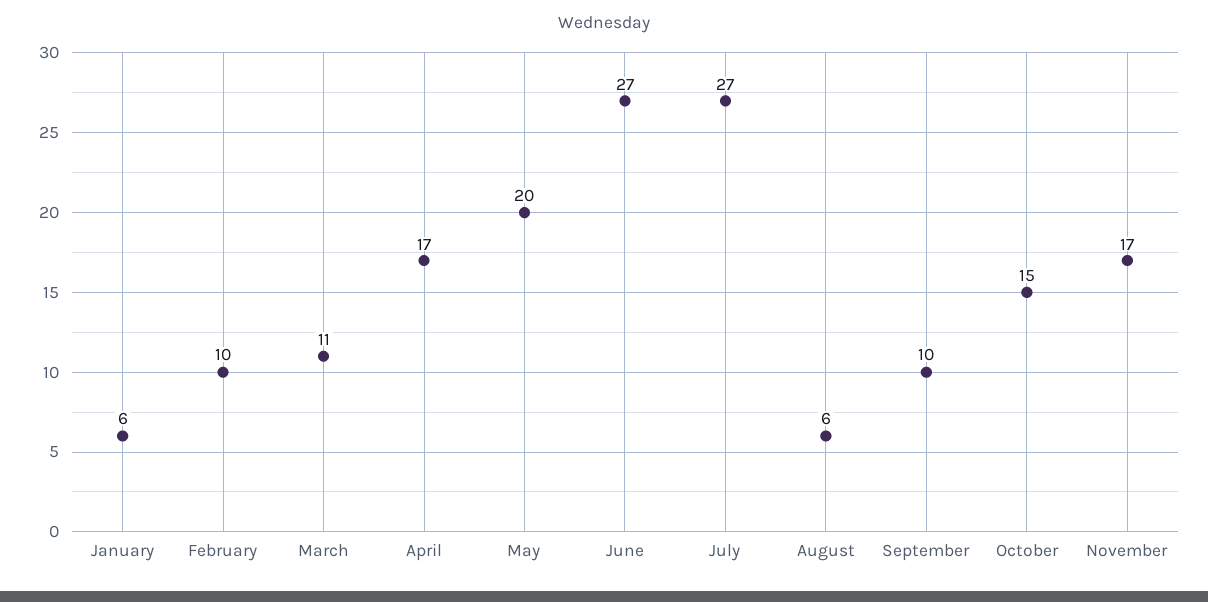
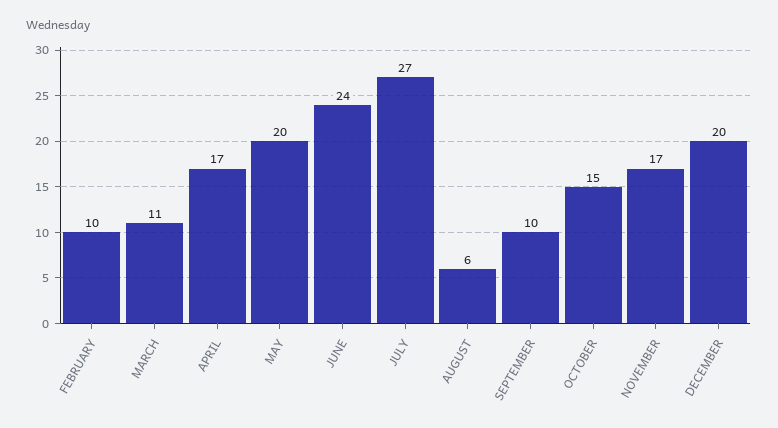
January: 6 -> none
June: 27 -> 24
DECEMBER: none -> 20

